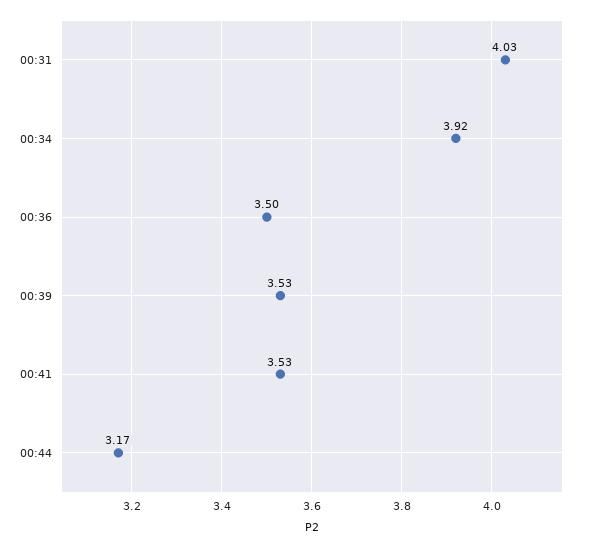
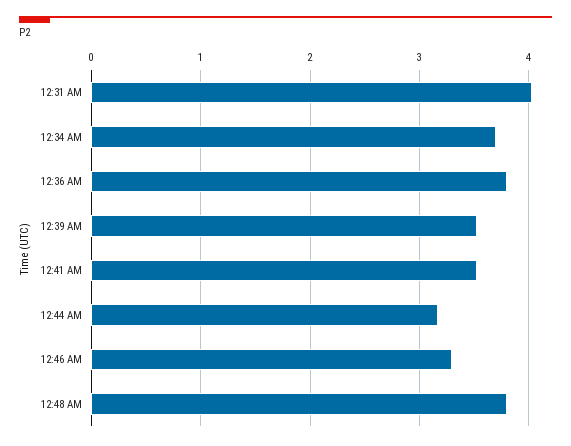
00:34: 3.92 -> 3.7
00:36: 3.5 -> 3.8
12:46 AM: none -> 3.3
12:48 AM: none -> 3.8

